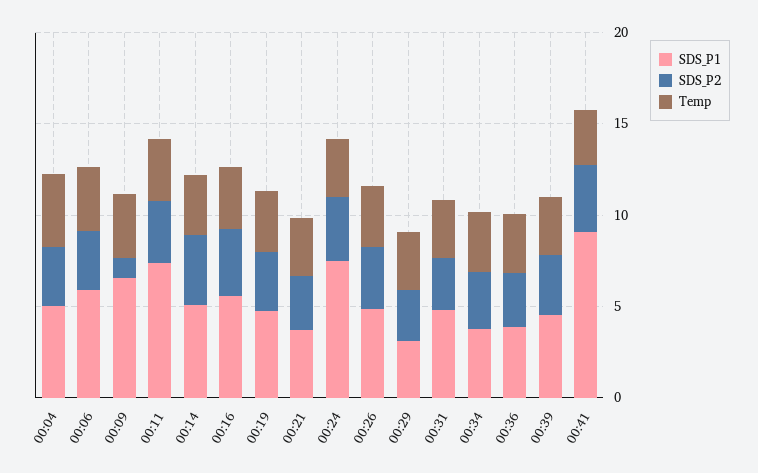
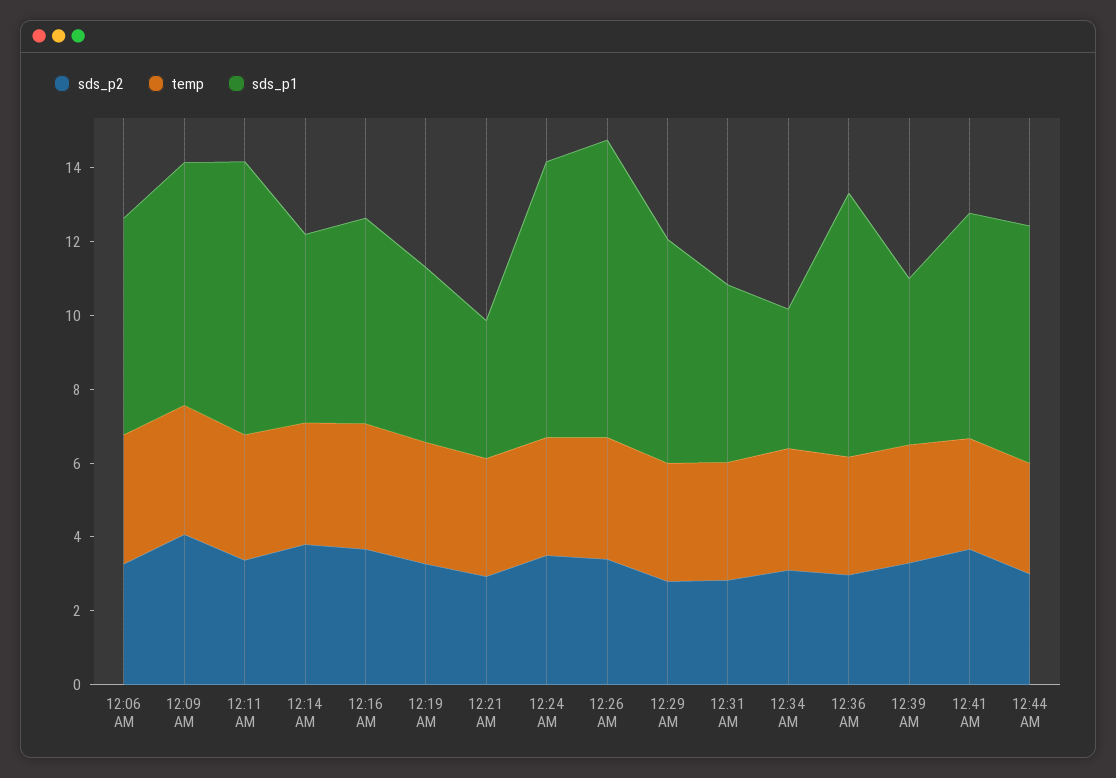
SDS_P1, 00:04: 5 -> none
SDS_P2, 00:04: 3 -> none
Temp, 00:04: 4 -> none
SDS_P2, 00:09: 1 -> 4
SDS_P1, 00:26: 5 -> 8
SDS_P1, 00:29: 3 -> 6
SDS_P1, 00:36: 4 -> 7
SDS_P1, 00:41: 9 -> 6
SDS_P2, 12:44 AM: none -> 3
Temp, 12:44 AM: none -> 3
SDS_P1, 12:44 AM: none -> 6.5

